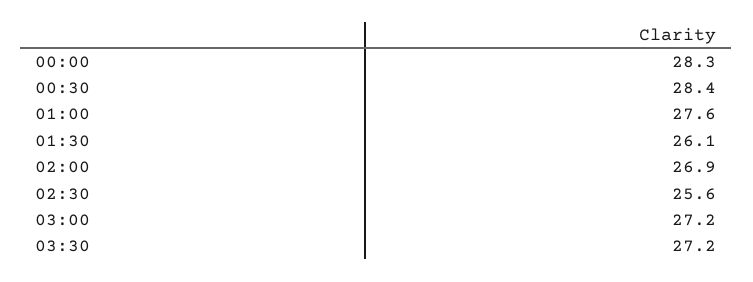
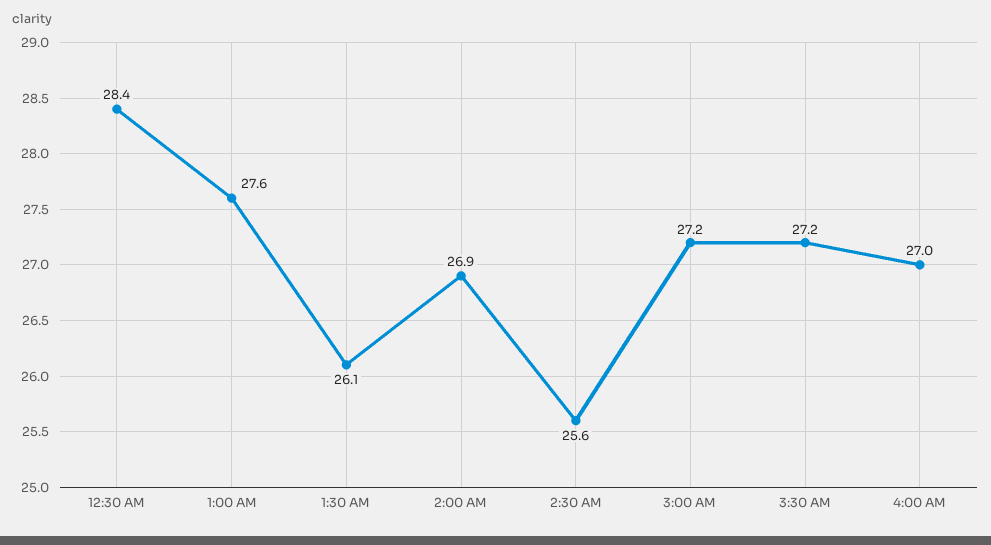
00:00: 28.3 -> none
4:00 AM: none -> 27

